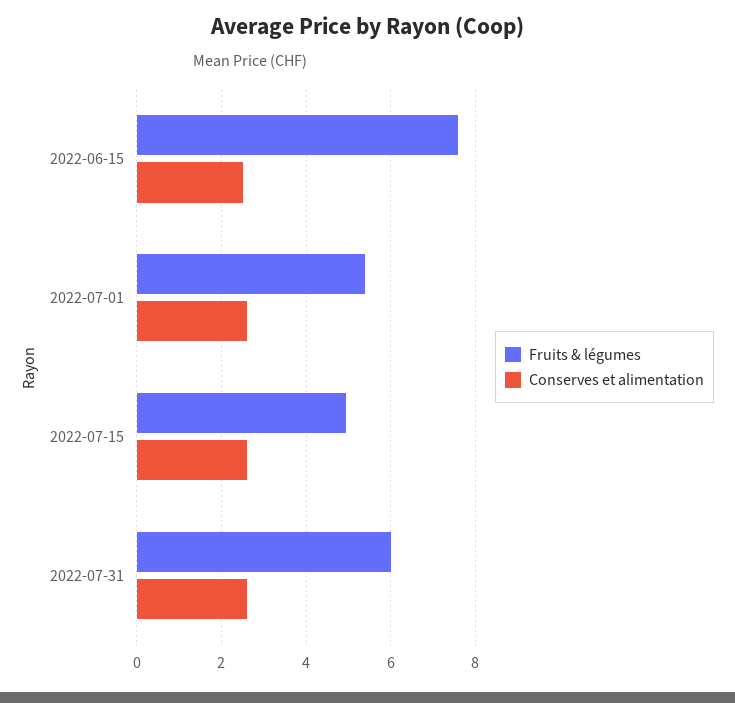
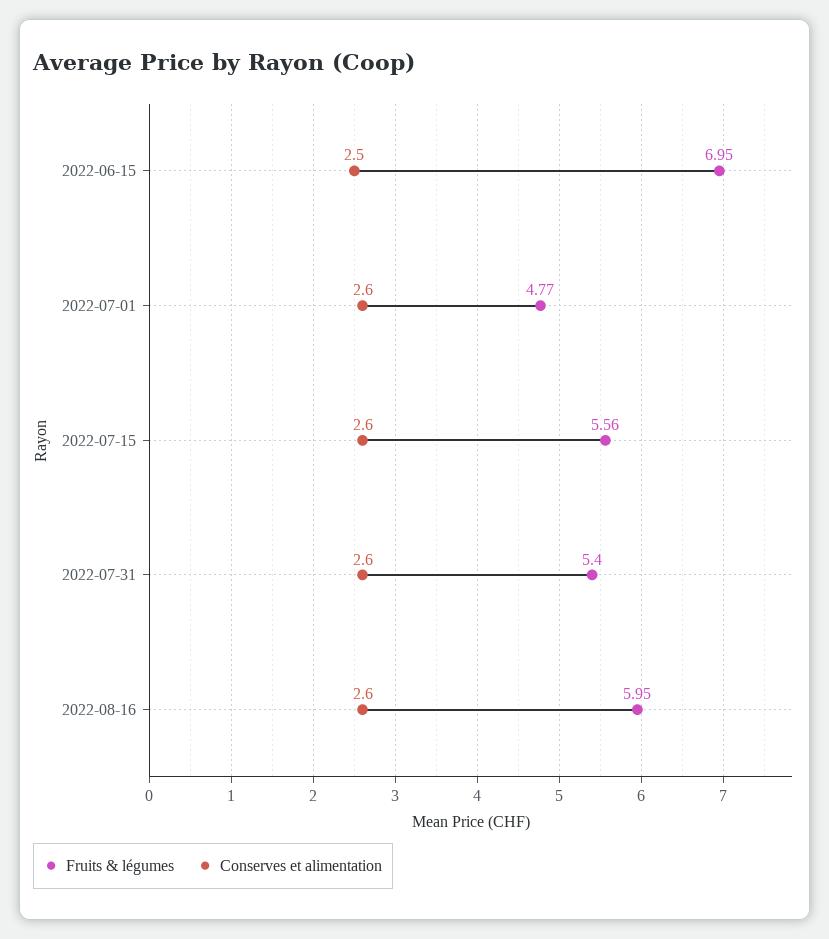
Fruits & légumes, 2022-06-15: 7.6 -> 6.95
Fruits & légumes, 2022-07-01: 5.4 -> 4.77
Fruits & légumes, 2022-07-15: 5 -> 5.56
Fruits & légumes, 2022-07-31: 6 -> 5.4
Fruits & légumes, 2022-08-16: none -> 5.95
Conserves et alimentation, 2022-08-16: none -> 2.6

